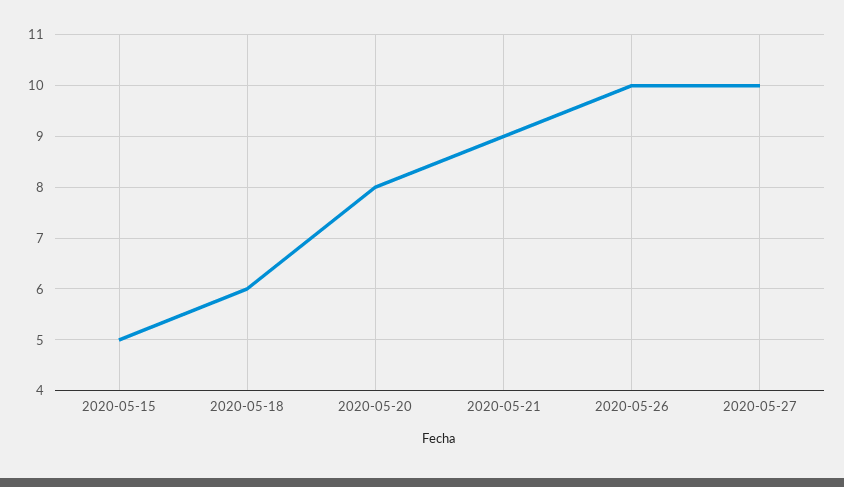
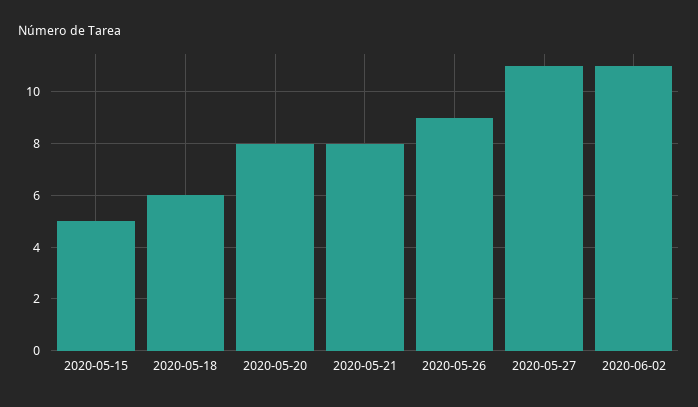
2020-05-21: 9 -> 8
2020-05-26: 10 -> 9
2020-05-27: 10 -> 11
2020-06-02: none -> 11

